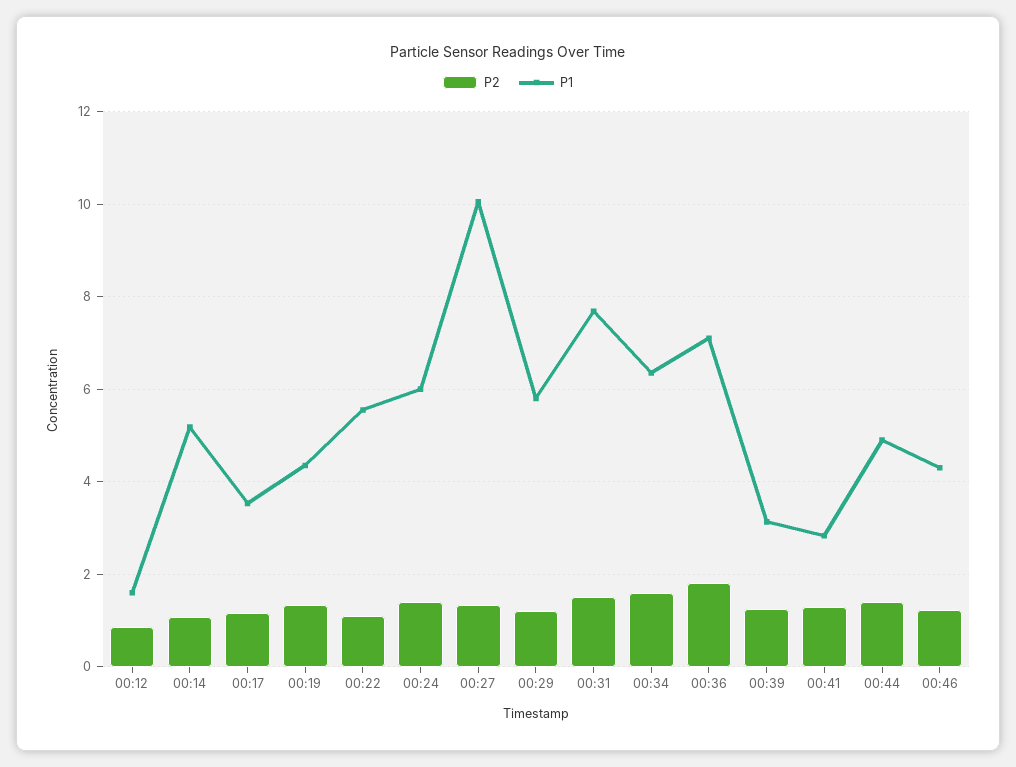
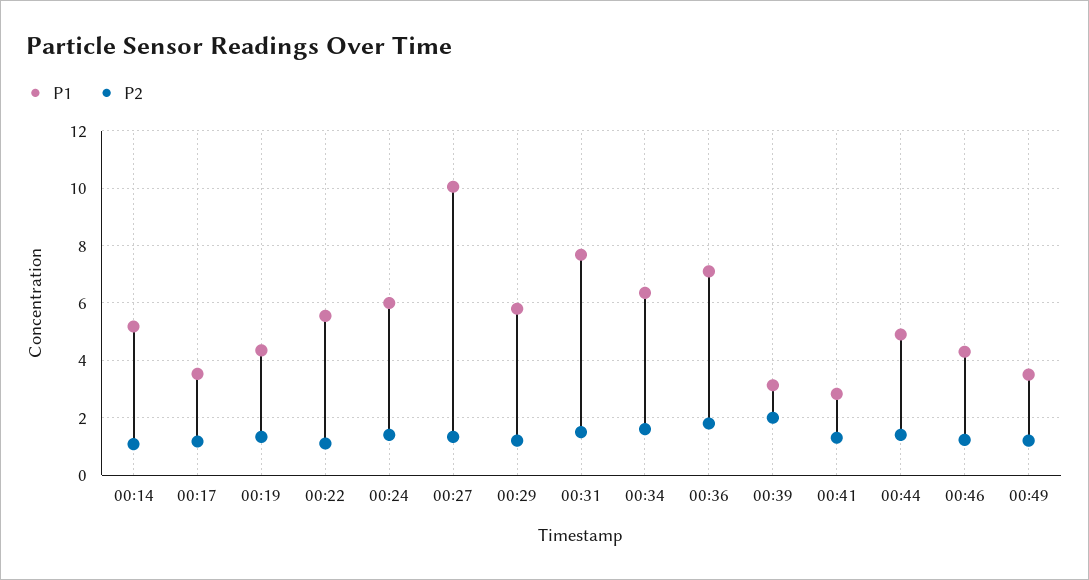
P2, 00:12: 0.8 -> none
P1, 00:12: 1.6 -> none
P2, 00:39: 1.2 -> 2
P1, 00:49: none -> 3.5
P2, 00:49: none -> 1.25

